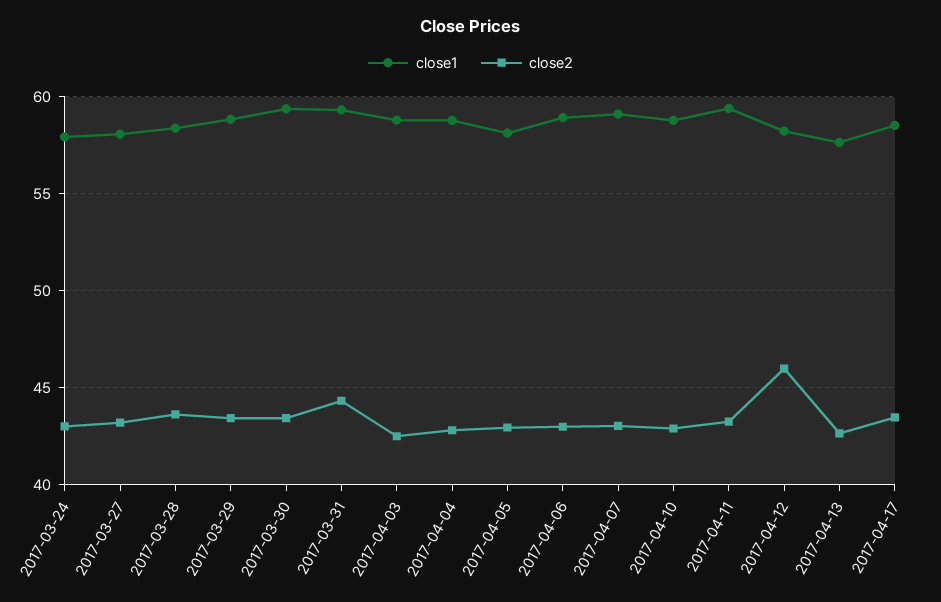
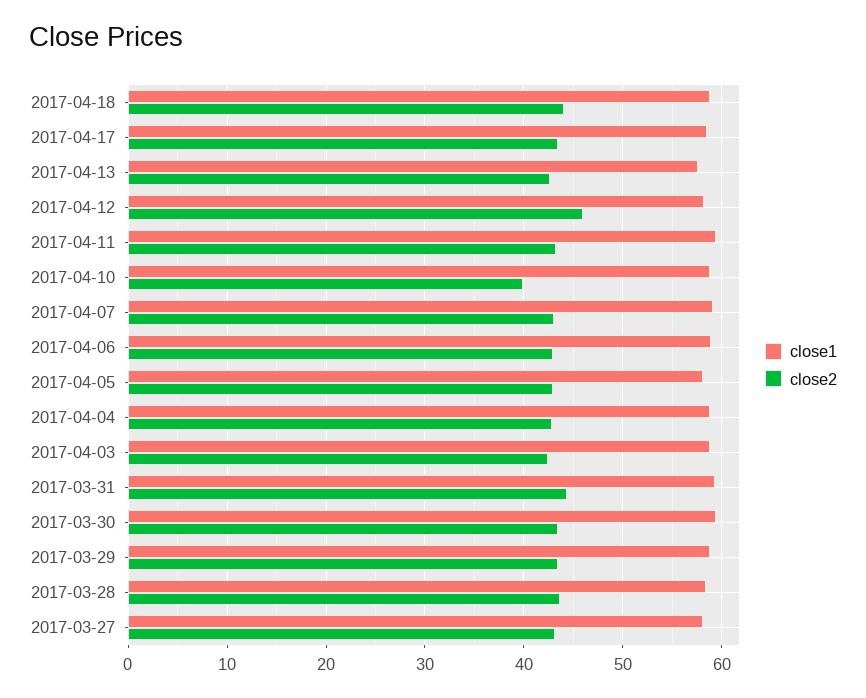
close1, 2017-03-24: 58 -> none
close2, 2017-03-24: 43 -> none
close2, 2017-04-10: 43 -> 40
close1, 2017-04-18: none -> 59
close2, 2017-04-18: none -> 44

